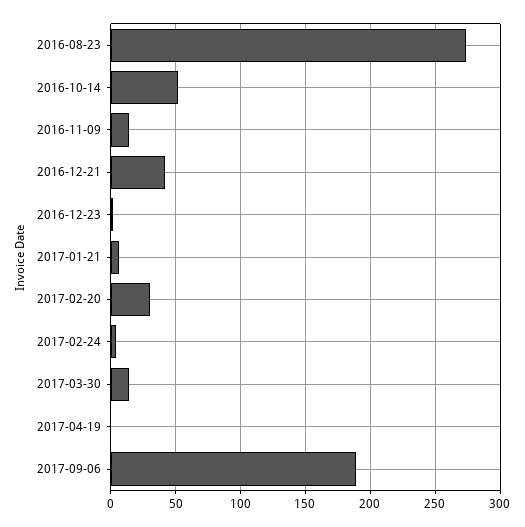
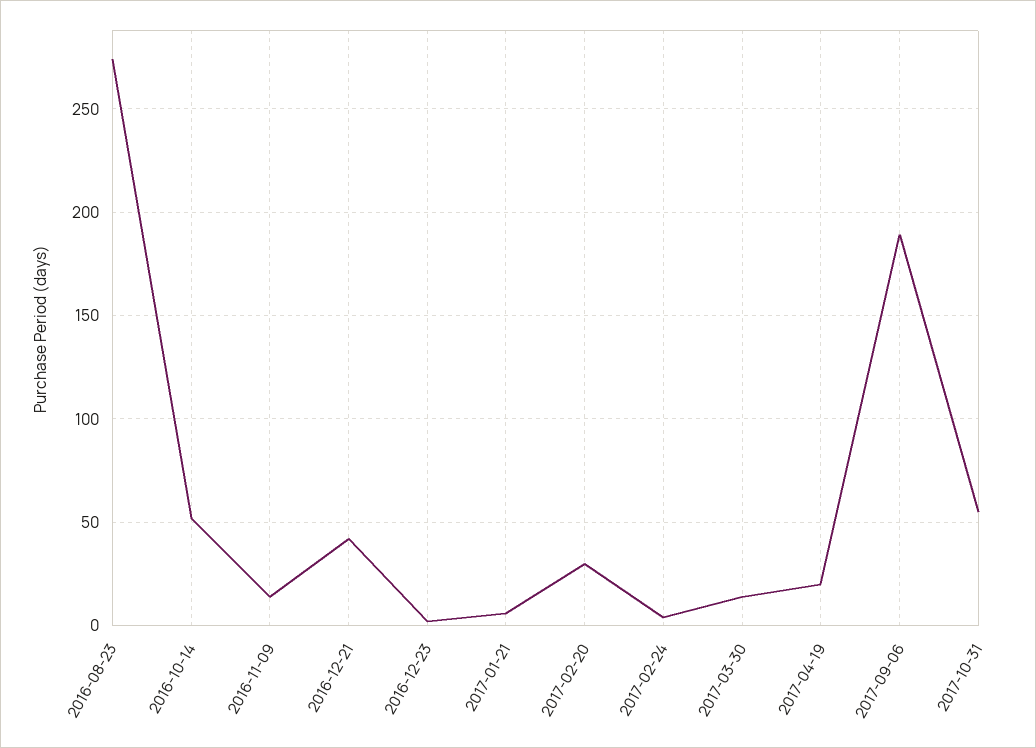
2017-04-19: 0 -> 20
2017-10-31: none -> 55

